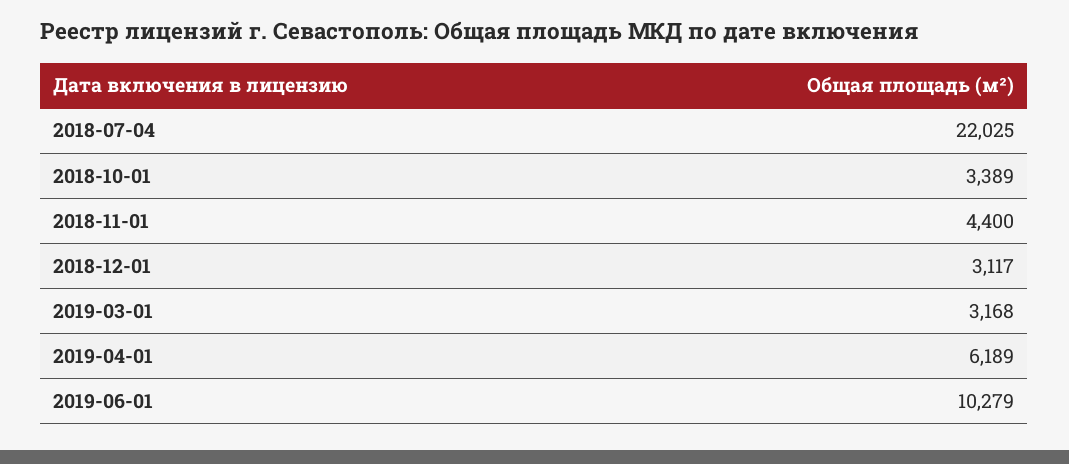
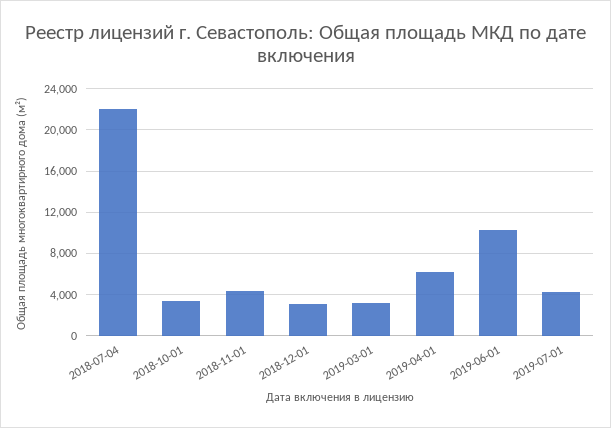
2019-07-01: none -> 4000

